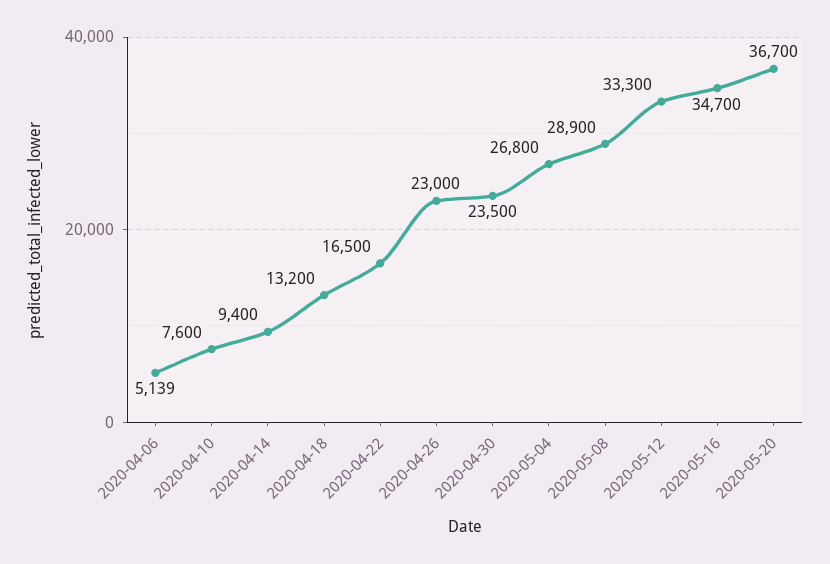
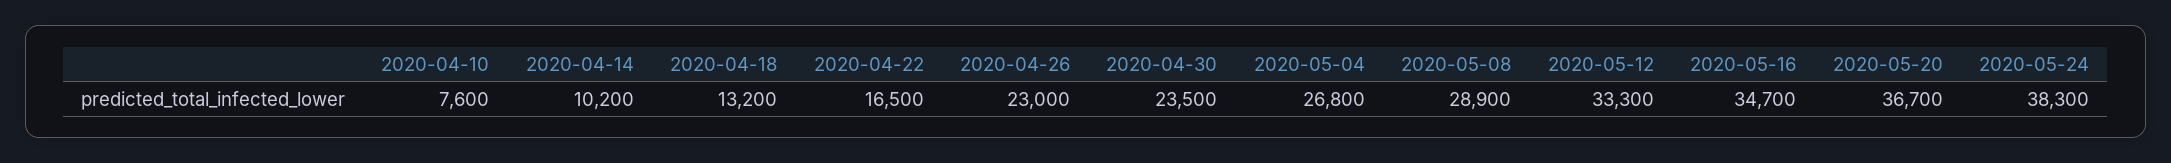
2020-04-06: 5139 -> none
2020-04-14: 9400 -> 10200
2020-05-24: none -> 38300

